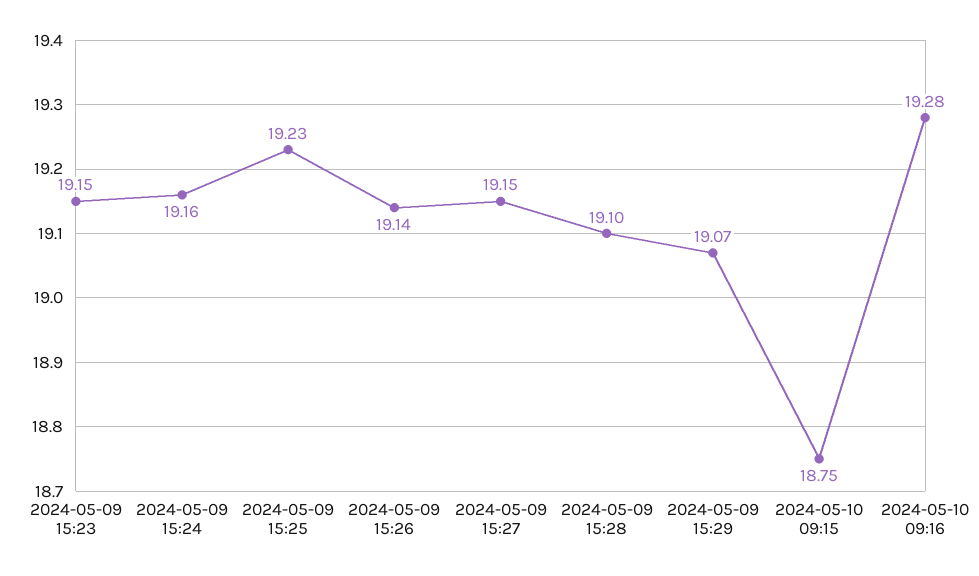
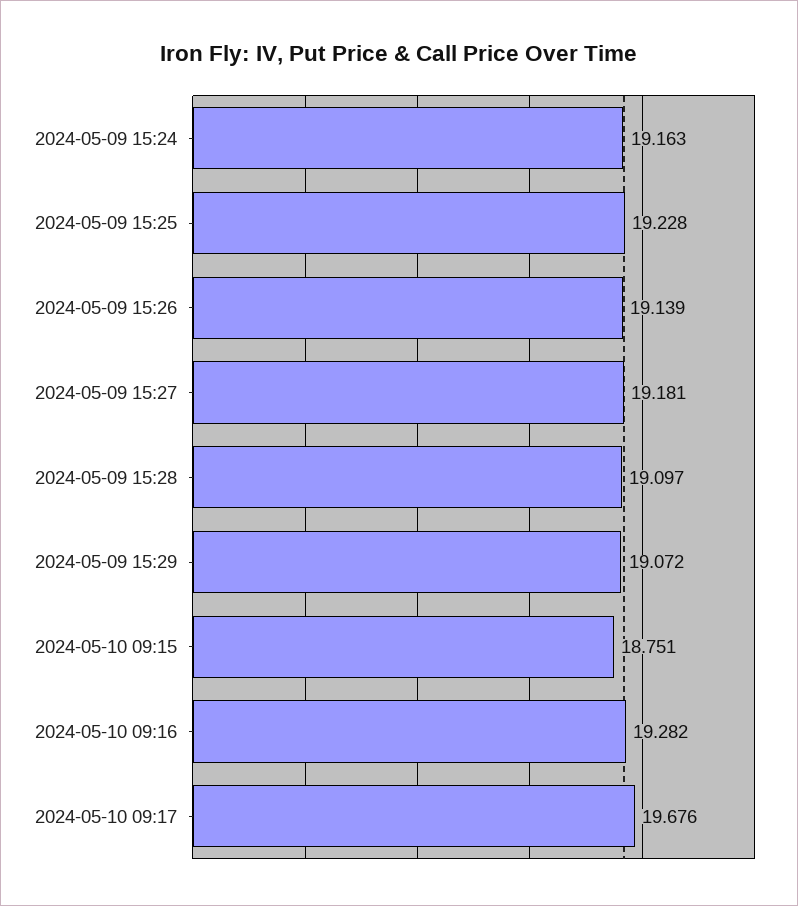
2024-05-09 15:23: 19.15 -> none
2024-05-09 15:27: 19.15 -> 19.181
2024-05-10 09:17: none -> 19.676

